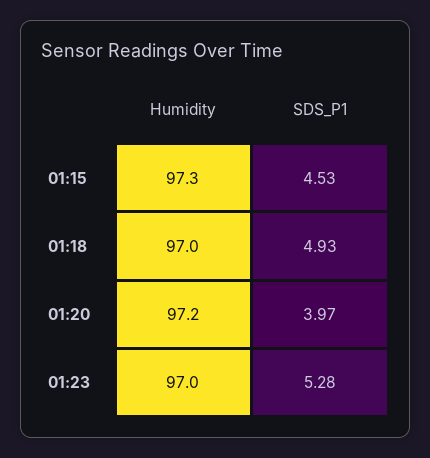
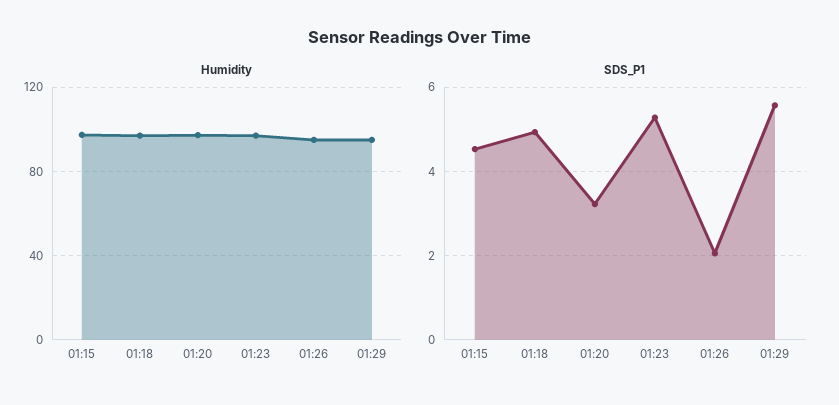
SDS_P1, 01:20: 3.97 -> 3.2
Humidity, 01:26: none -> 95
Humidity, 01:29: none -> 95
SDS_P1, 01:26: none -> 2
SDS_P1, 01:29: none -> 5.6

